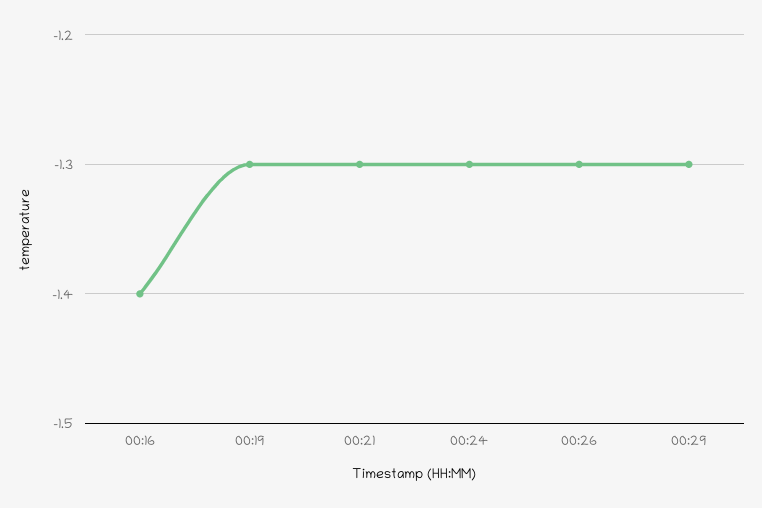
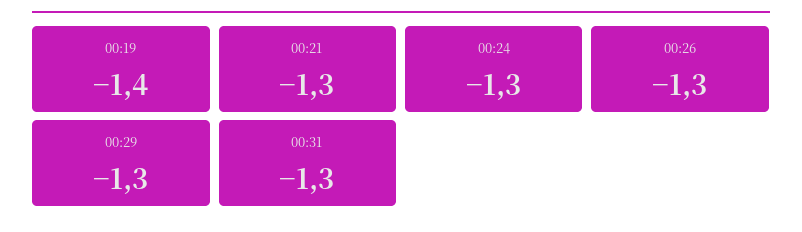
00:16: -1.4 -> none
00:19: -1.3 -> -1.4
00:31: none -> -1.3

